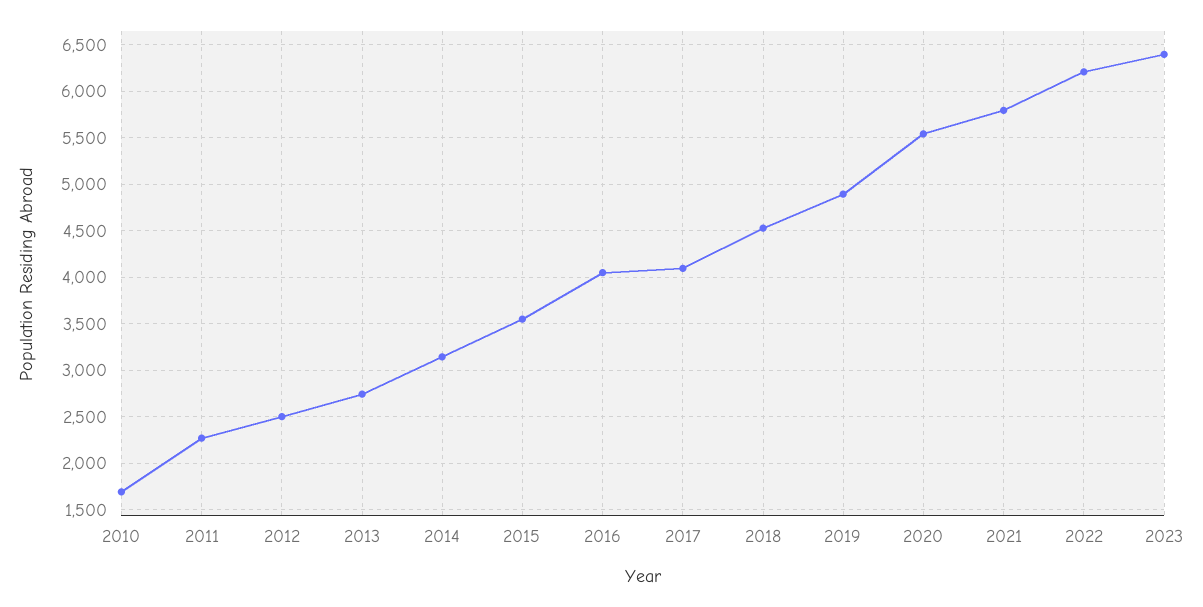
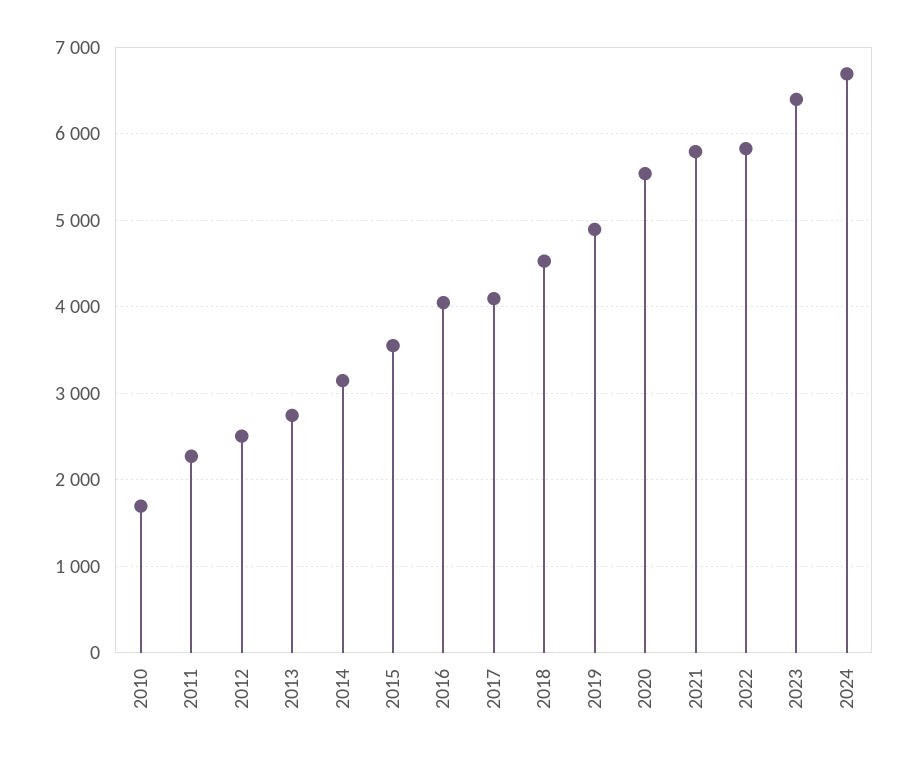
2022: 6200 -> 5800
2024: none -> 6700

